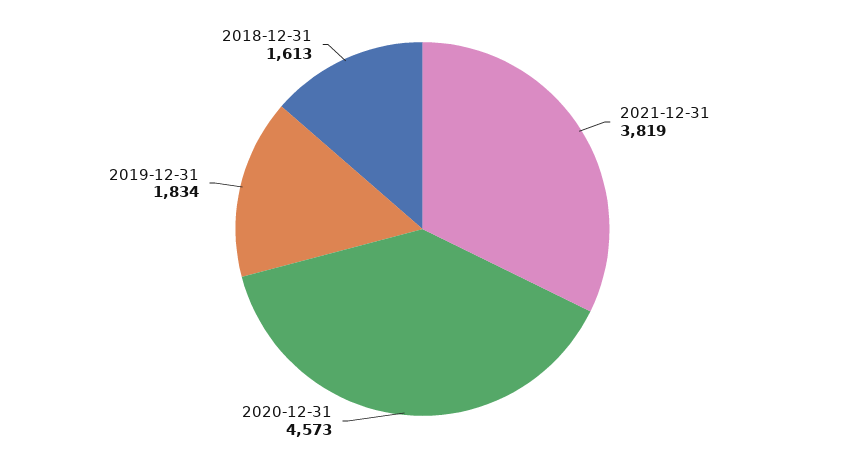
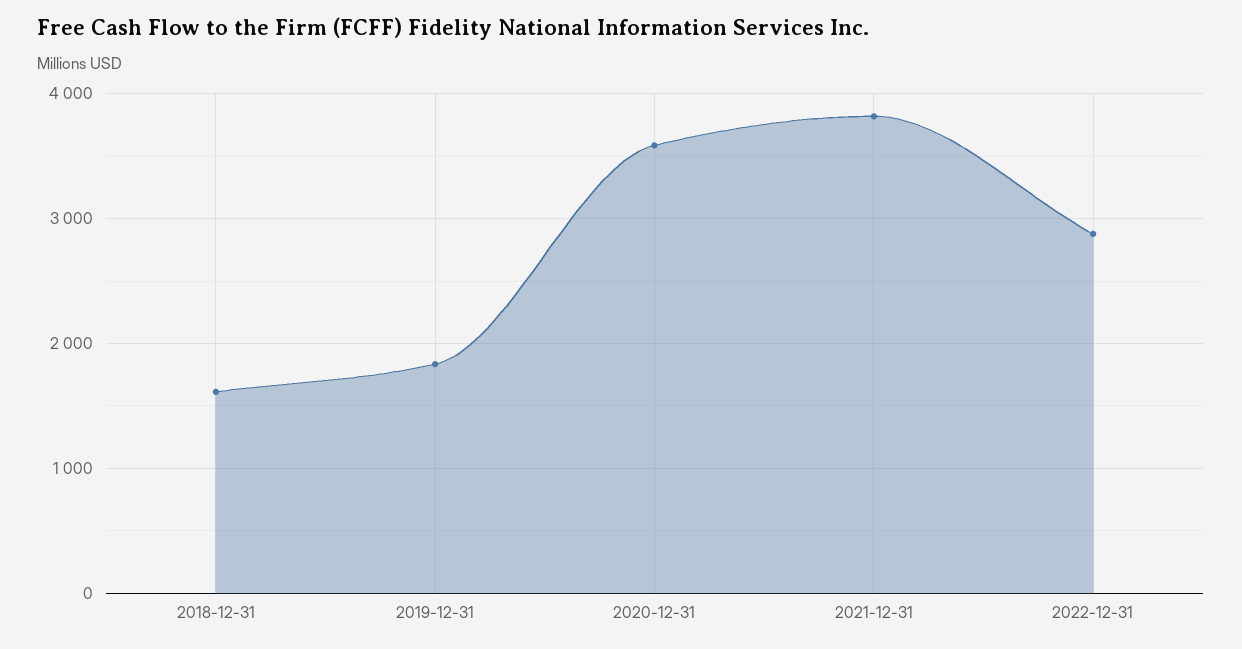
2020-12-31: 4573 -> 3600
2022-12-31: none -> 2900

